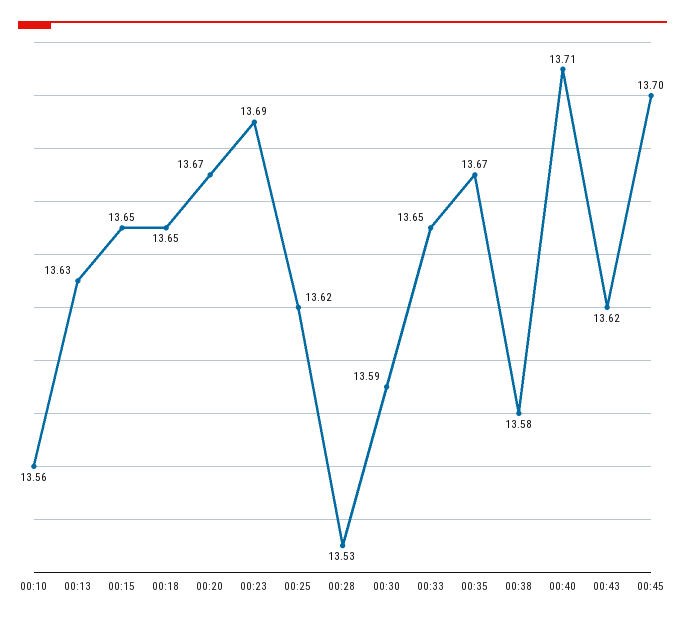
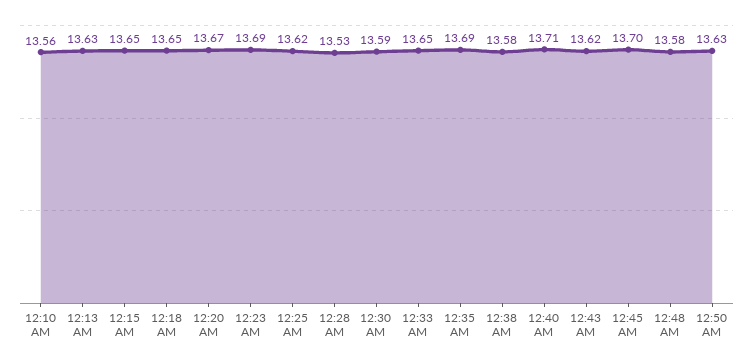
00:35: 13.67 -> 13.69
12:48 AM: none -> 13.58
12:50 AM: none -> 13.63

